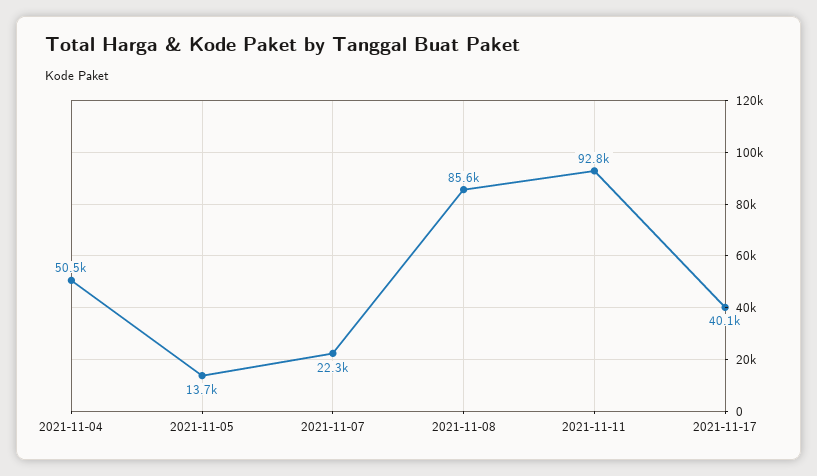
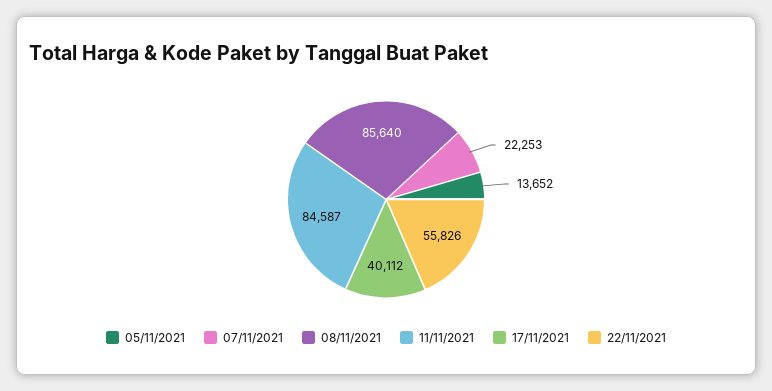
2021-11-04: 50500 -> none
2021-11-11: 92800 -> 84587
22/11/2021: none -> 55826

